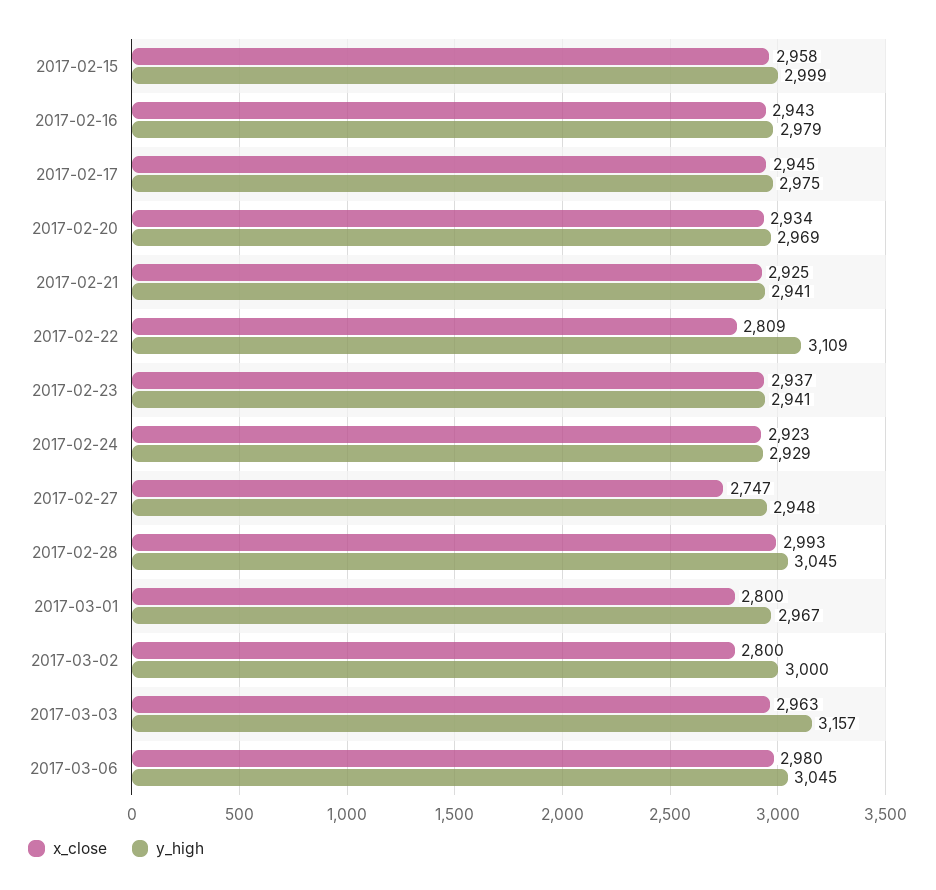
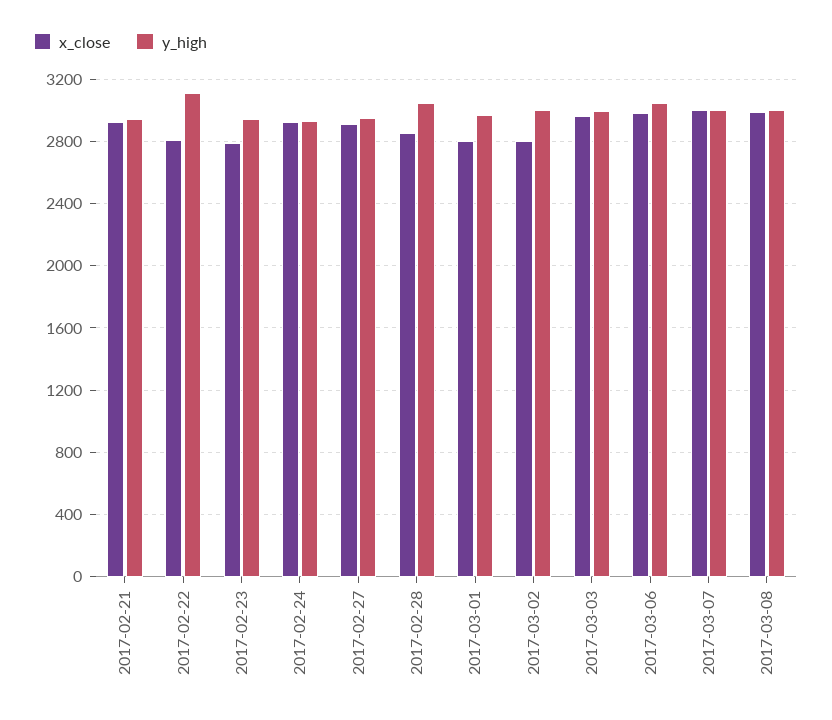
x_close, 2017-02-15: 2958 -> none
y_high, 2017-02-15: 2999 -> none
x_close, 2017-02-16: 2943 -> none
y_high, 2017-02-16: 2979 -> none
x_close, 2017-02-17: 2945 -> none
y_high, 2017-02-17: 2975 -> none
x_close, 2017-02-20: 2934 -> none
y_high, 2017-02-20: 2969 -> none
x_close, 2017-02-23: 2937 -> 2800
x_close, 2017-02-27: 2747 -> 2900
x_close, 2017-02-28: 2993 -> 2850
y_high, 2017-03-03: 3157 -> 3000
x_close, 2017-03-07: none -> 3000
y_high, 2017-03-07: none -> 3000
x_close, 2017-03-08: none -> 3000
y_high, 2017-03-08: none -> 3000

